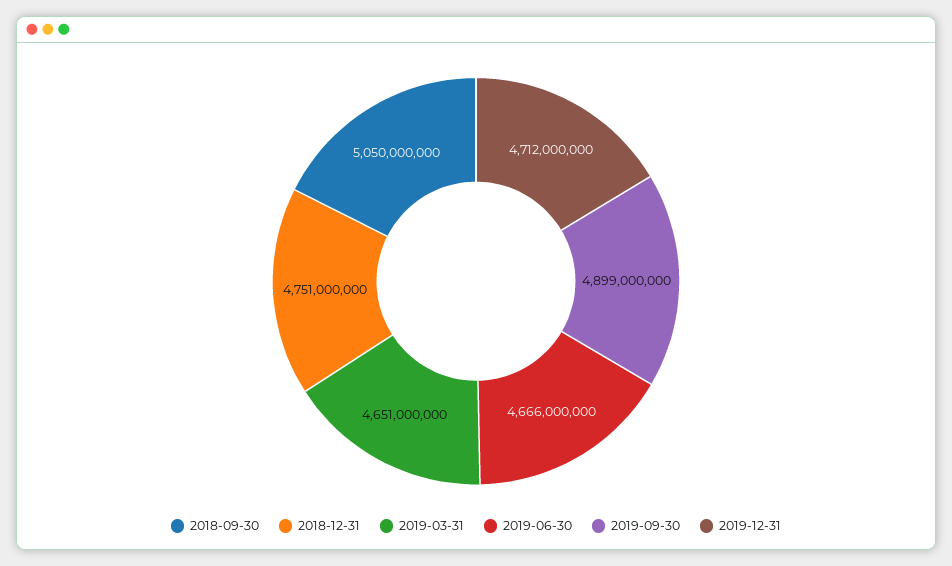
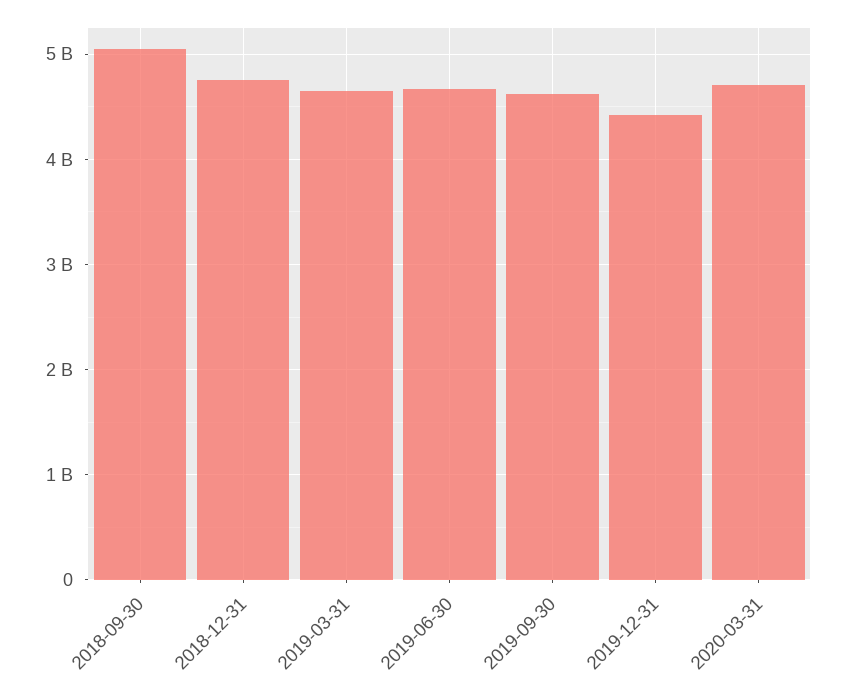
2019-09-30: 4899000000 -> 4600000000
2019-12-31: 4712000000 -> 4400000000
2020-03-31: none -> 4700000000

